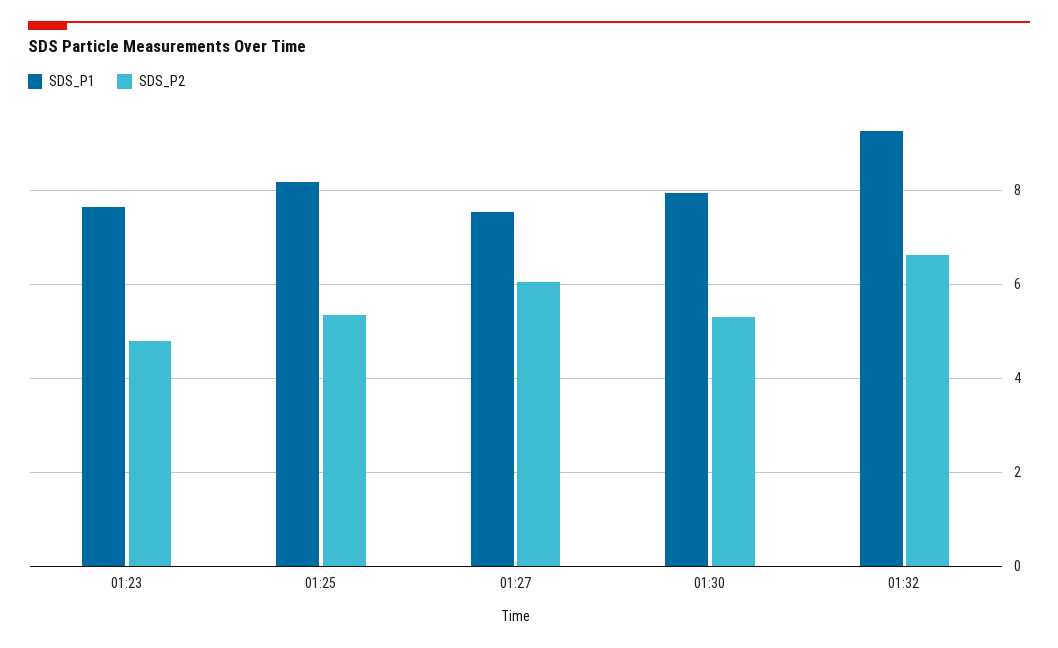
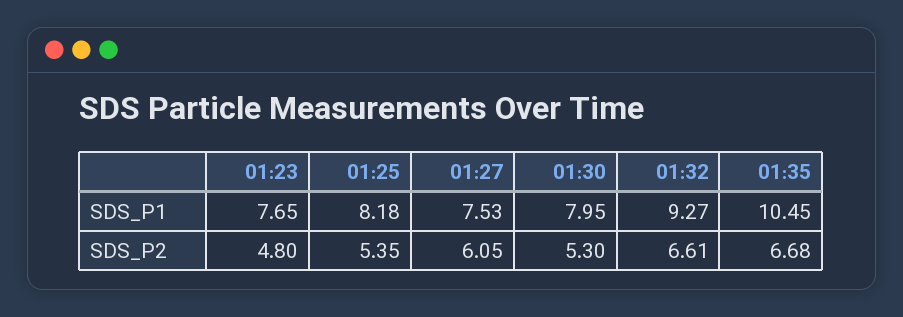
SDS_P1, 01:35: none -> 10.45
SDS_P2, 01:35: none -> 6.68

